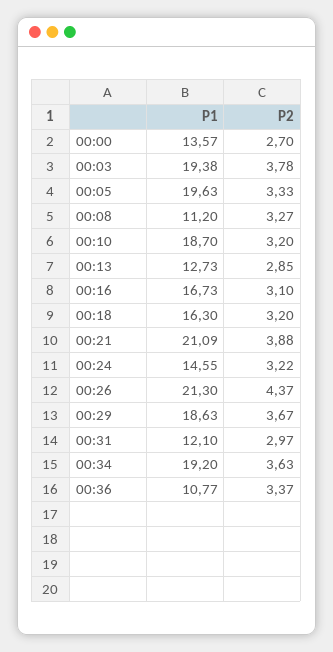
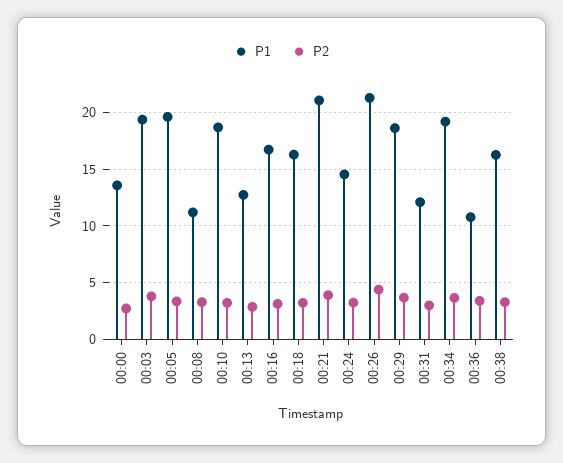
P1, 00:38: none -> 16
P2, 00:38: none -> 3

